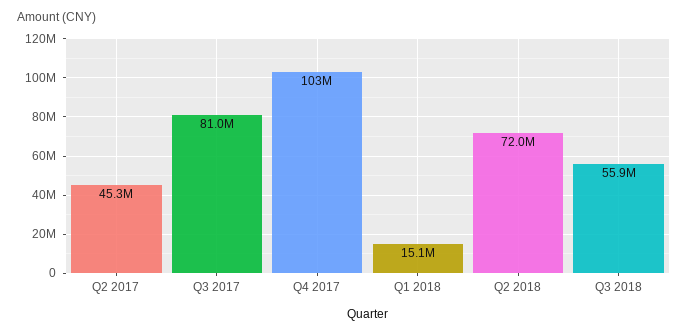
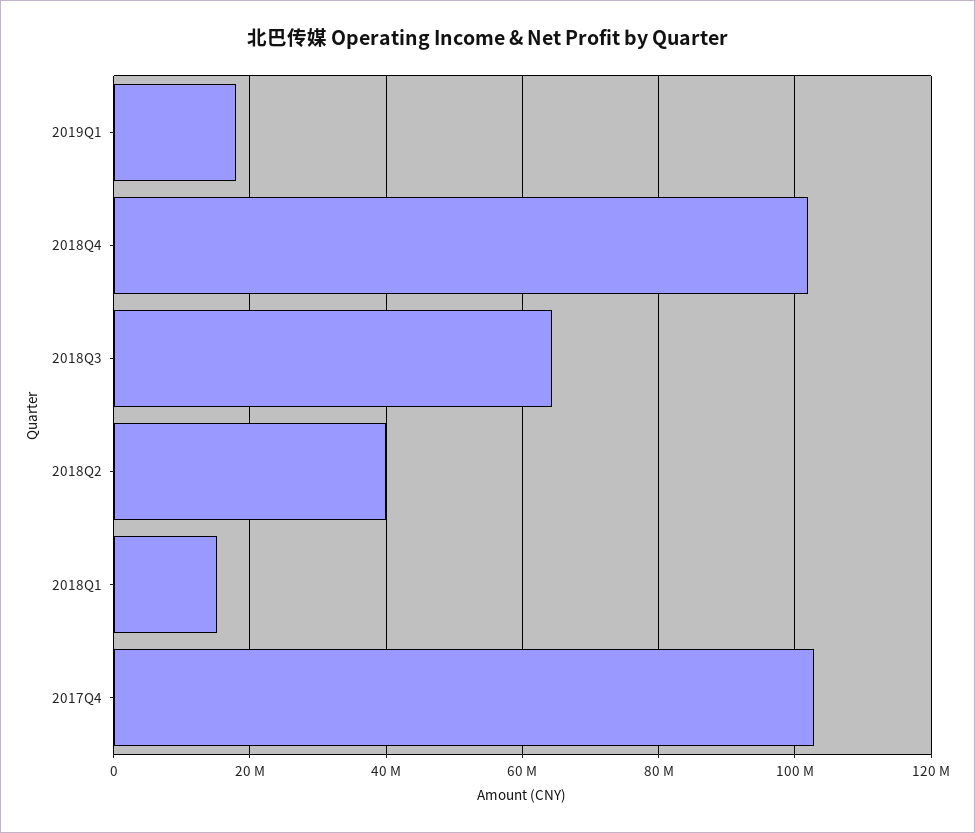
Q2 2017: 45300000 -> none
Q3 2017: 81000000 -> none
Q2 2018: 72000000 -> 40000000
Q3 2018: 55900000 -> 64000000
2019Q1: none -> 18000000
2018Q4: none -> 102000000

